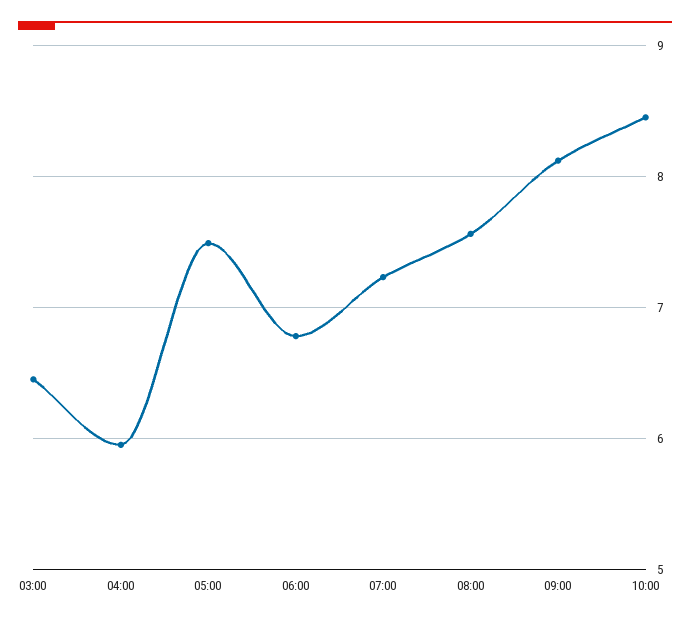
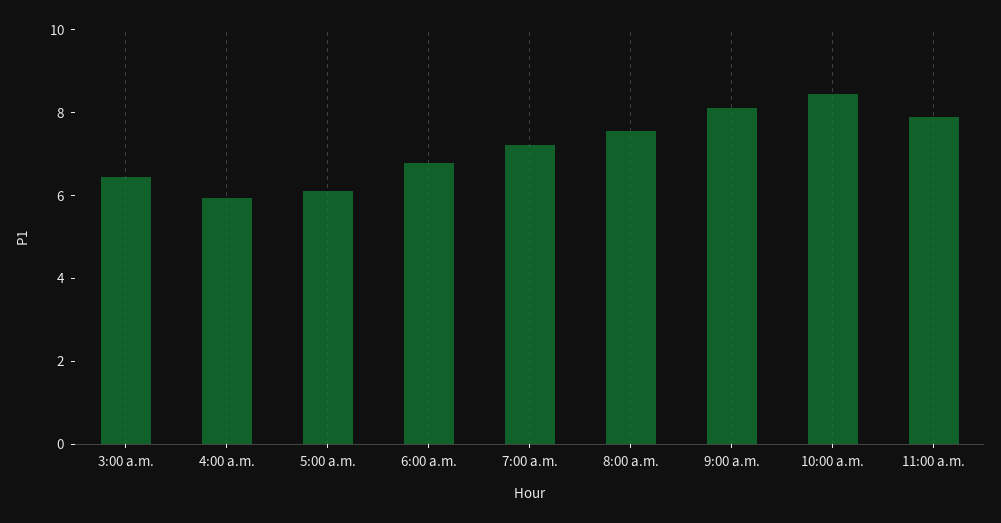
05:00: 7.5 -> 6
11:00 a.m.: none -> 8

